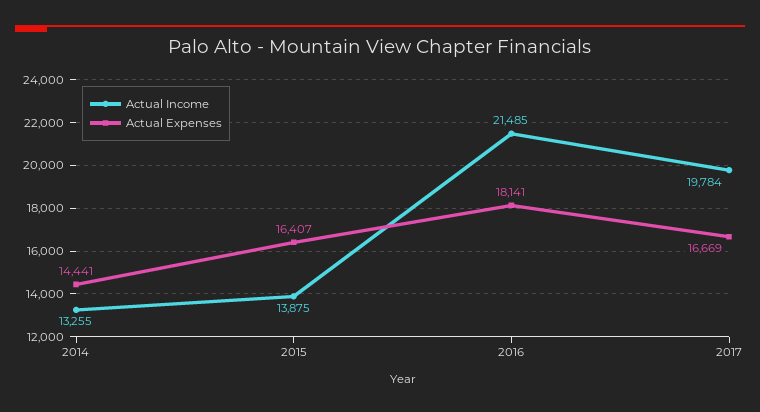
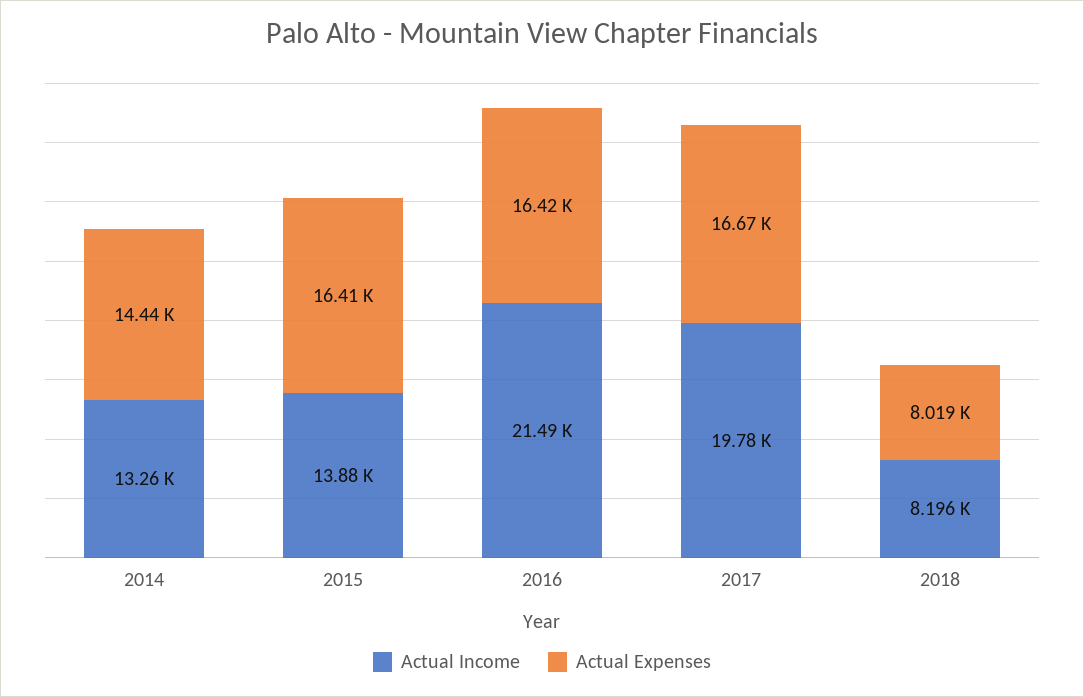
Actual Expenses, 2016: 18141 -> 16420
Actual Income, 2018: none -> 8196
Actual Expenses, 2018: none -> 8019

